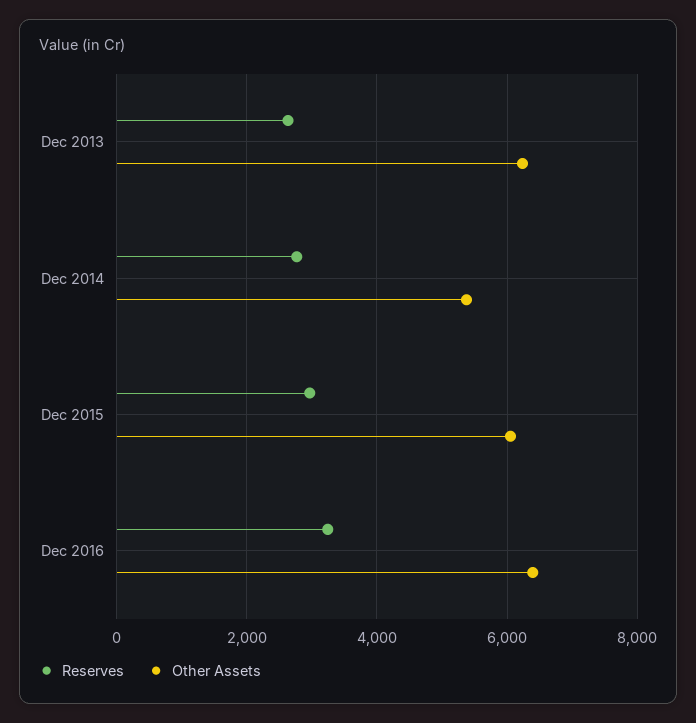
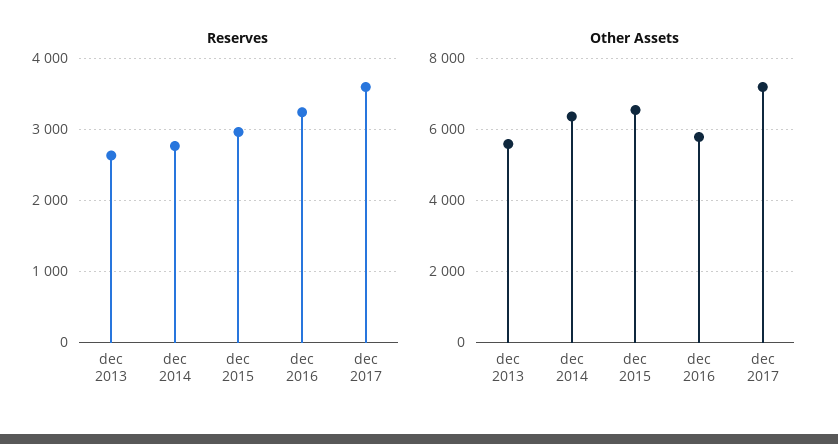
Other Assets, Dec 2013: 6200 -> 5600
Other Assets, Dec 2014: 5400 -> 6400
Other Assets, Dec 2015: 6000 -> 6600
Other Assets, Dec 2016: 6400 -> 5800
Reserves, dec 2017: none -> 3600
Other Assets, dec 2017: none -> 7200

